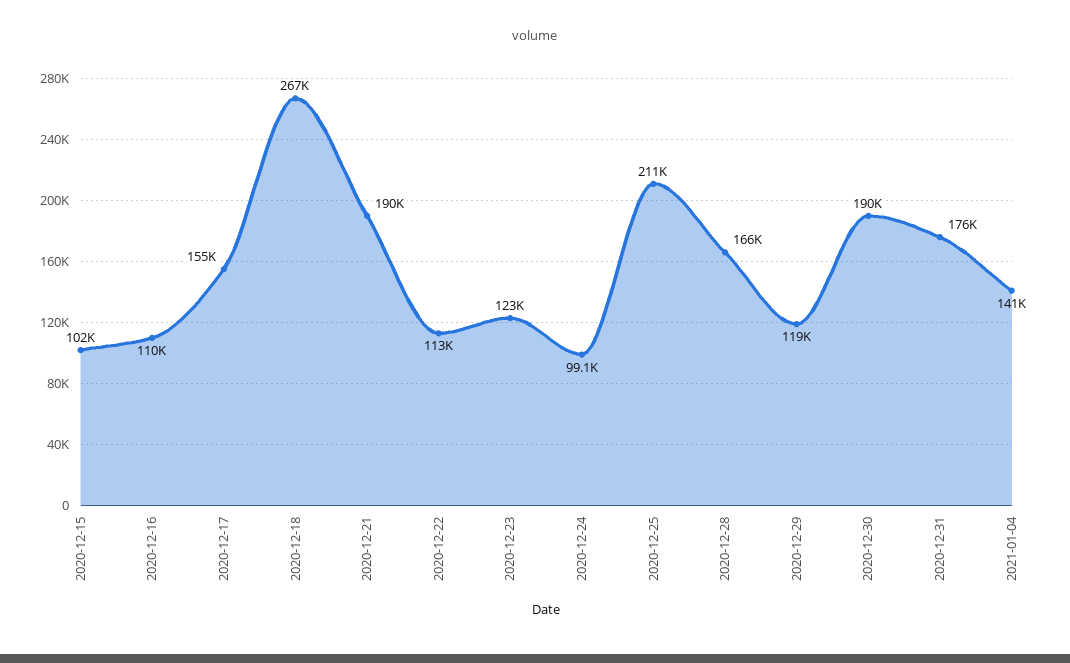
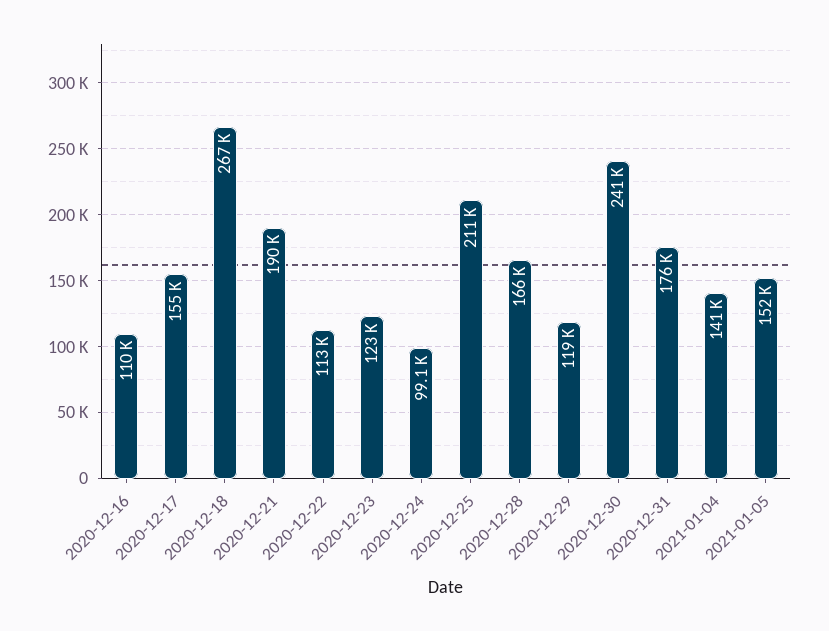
2020-12-15: 102000 -> none
2020-12-30: 190000 -> 241000
2021-01-05: none -> 152000

